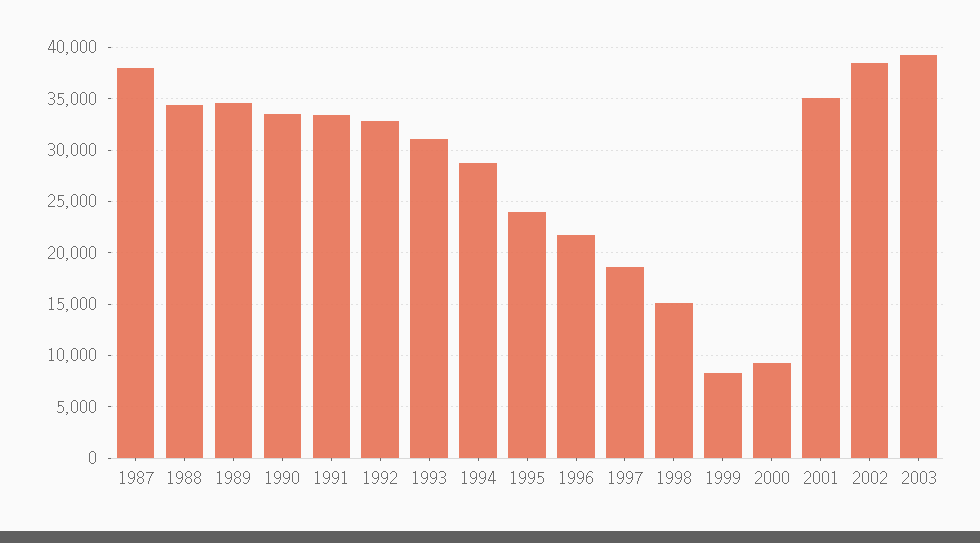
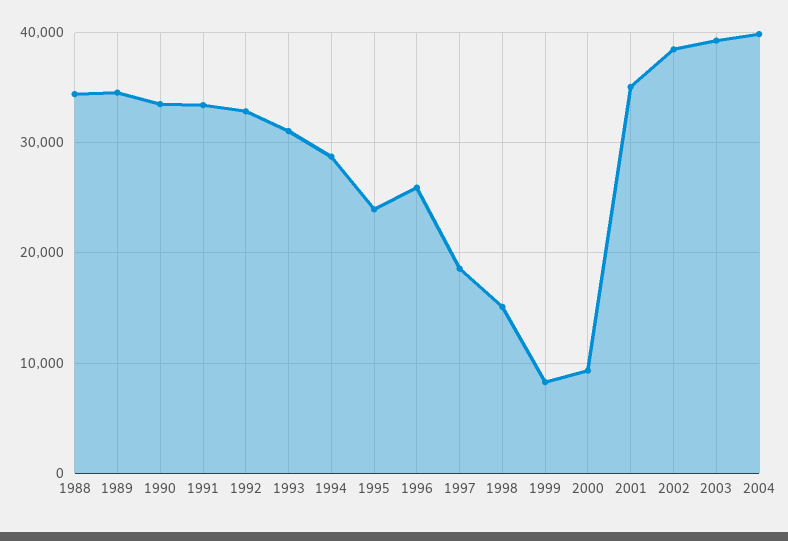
1987: 38000 -> none
1996: 22000 -> 26000
2004: none -> 40000

